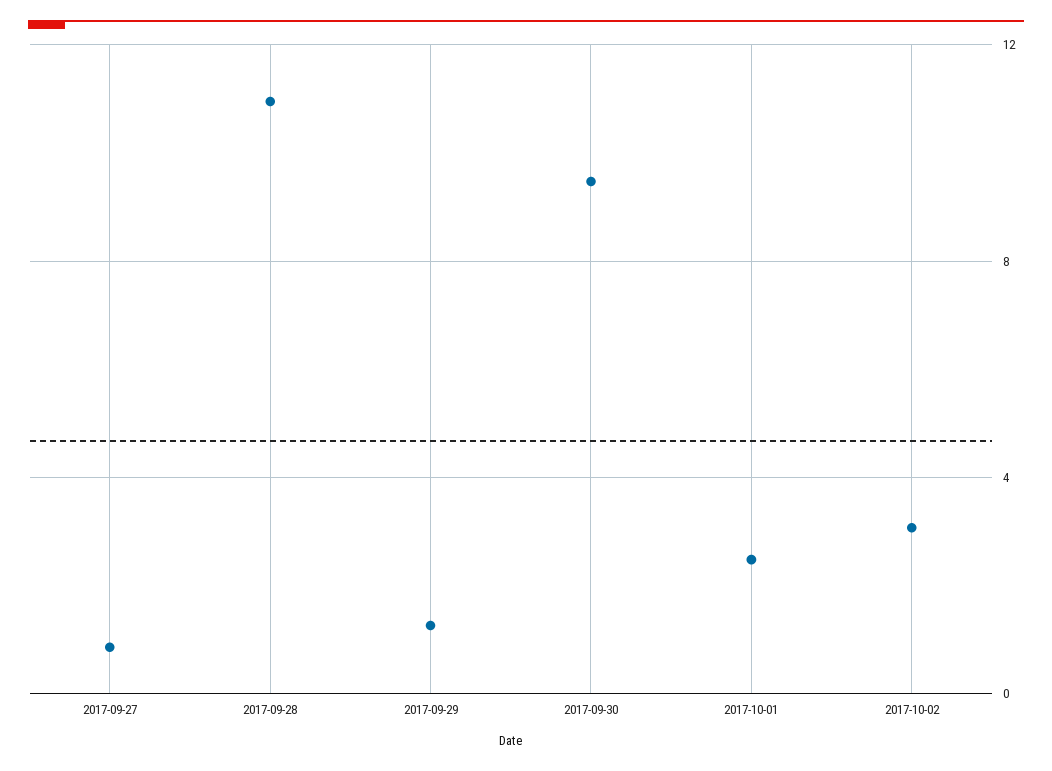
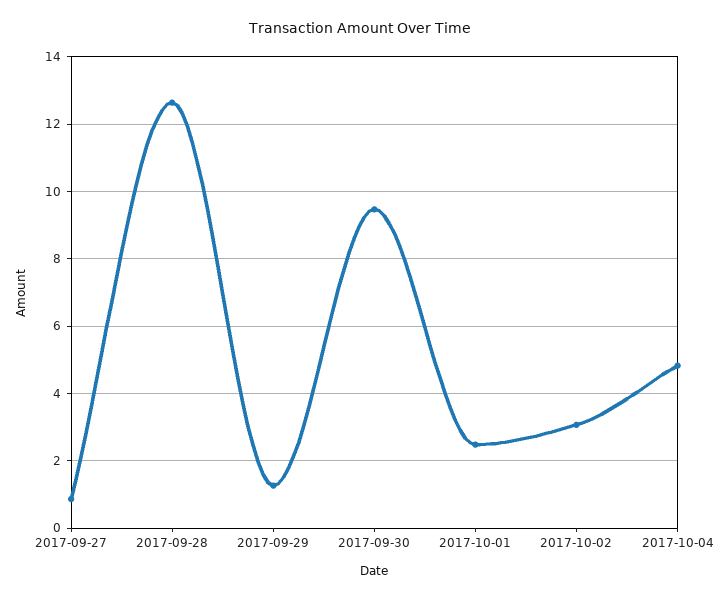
2017-09-28: 11 -> 12.6
2017-10-04: none -> 4.8

